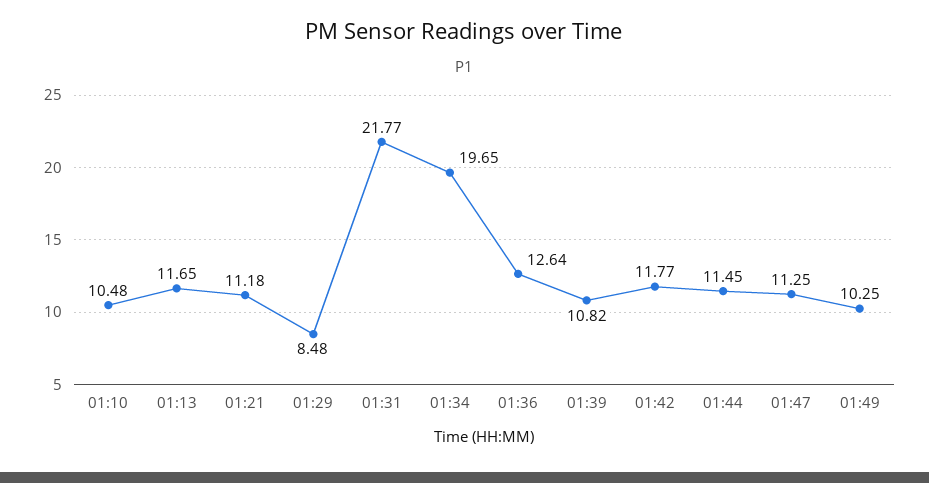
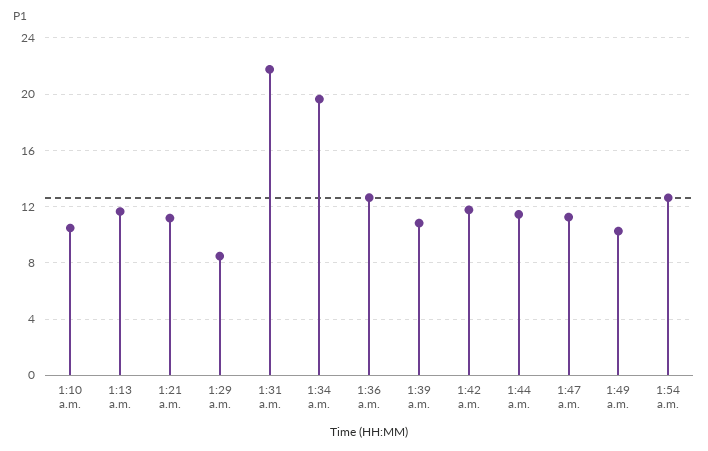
1:54 a.m.: none -> 12.5

